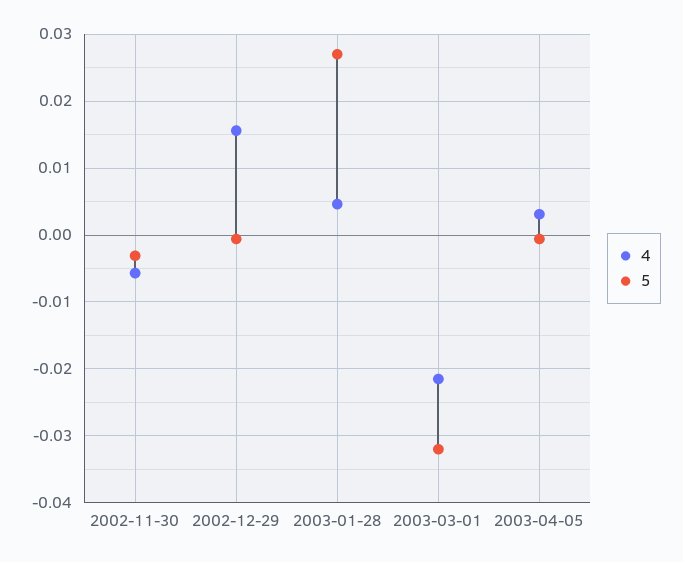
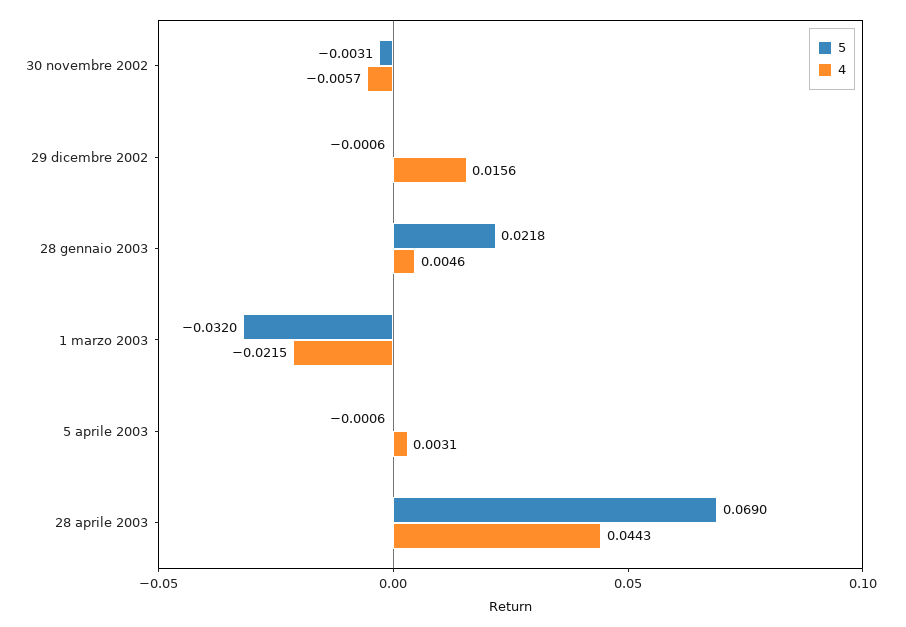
5, 2003-01-28: 0.027 -> 0.0218
5, 28 aprile 2003: none -> 0.069
4, 28 aprile 2003: none -> 0.0443

